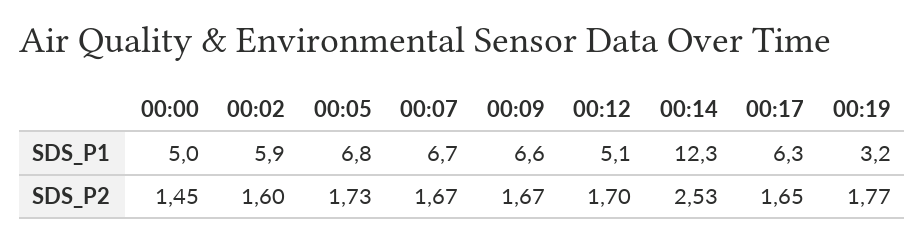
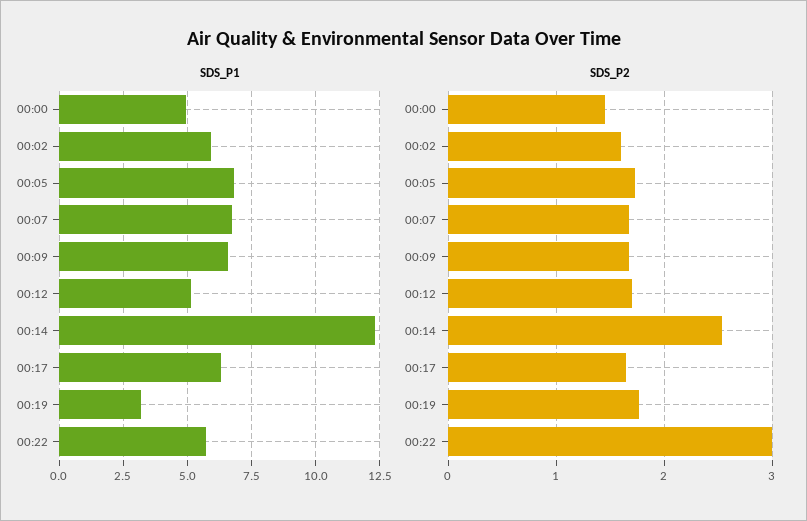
SDS_P1, 00:22: none -> 5.75
SDS_P2, 00:22: none -> 3

